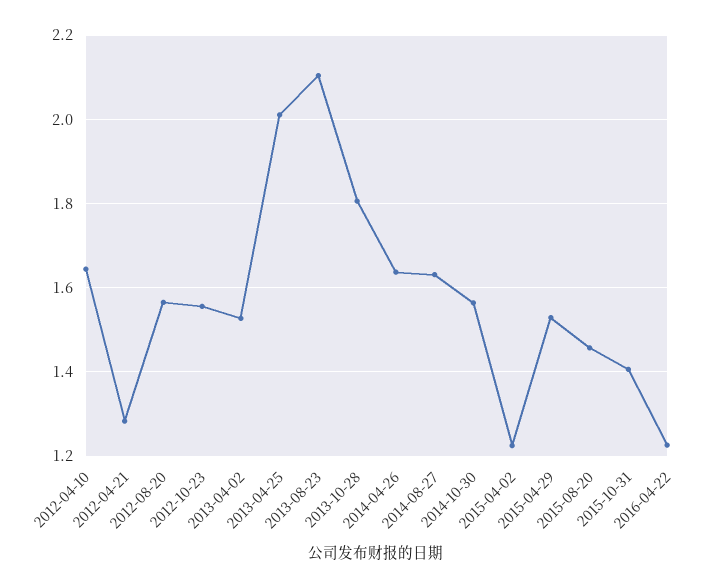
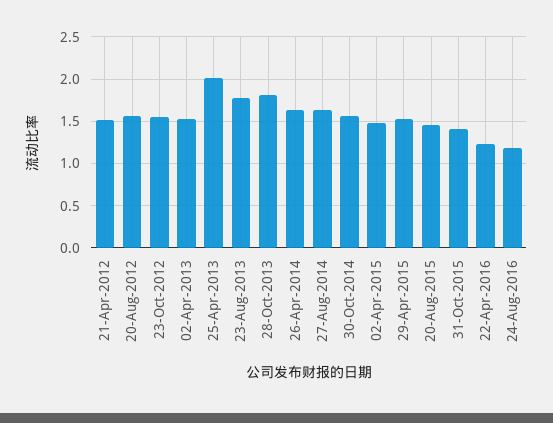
2012-04-10: 1.64 -> none
2012-04-21: 1.28 -> 1.5
2013-08-23: 2.1 -> 1.8
2015-04-02: 1.22 -> 1.5
24-Aug-2016: none -> 1.2

